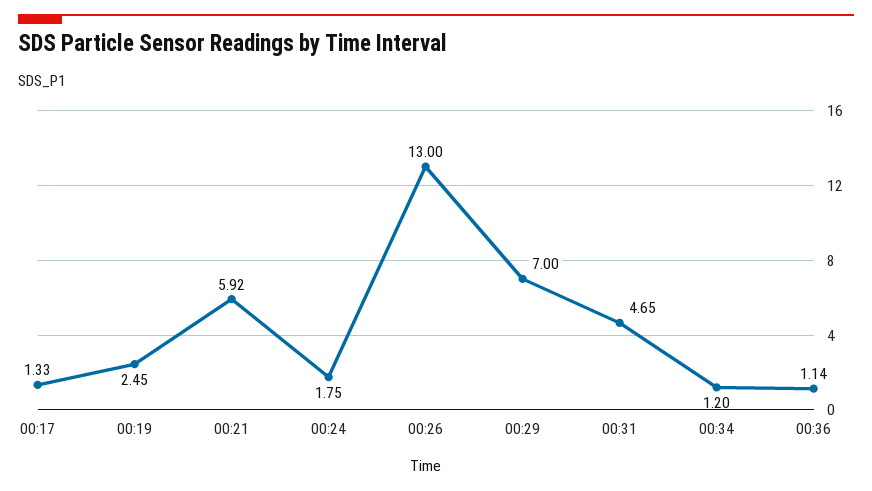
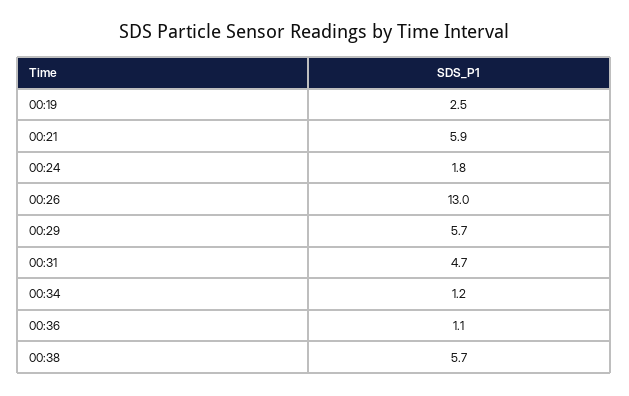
00:17: 1.33 -> none
00:29: 7 -> 5.7
00:38: none -> 5.7

